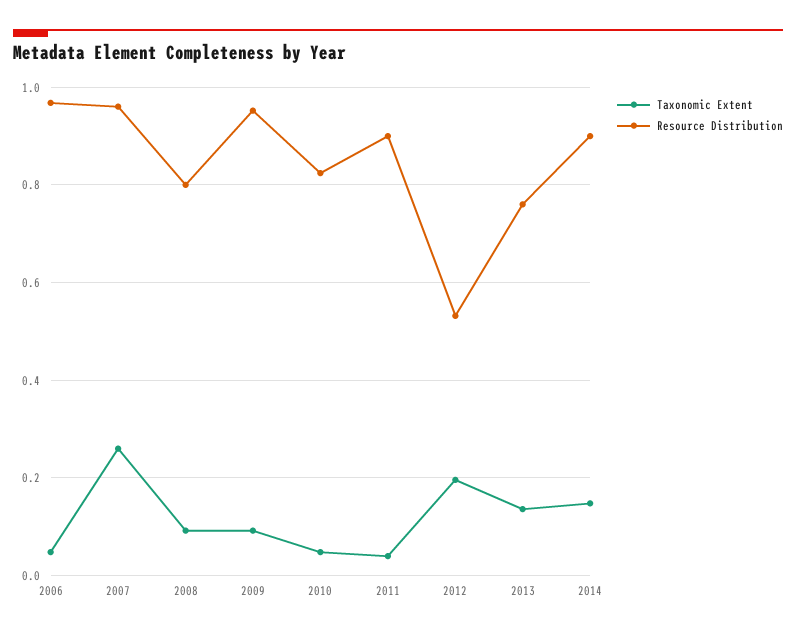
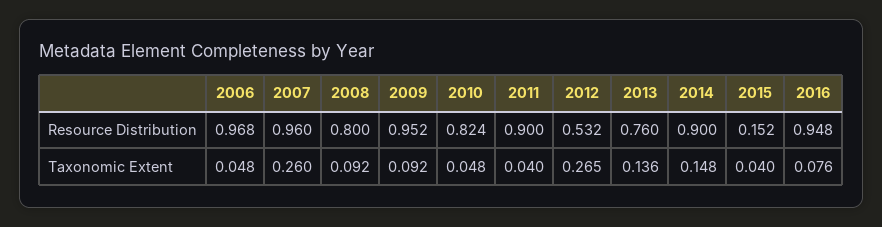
Taxonomic Extent, 2012: 0.2 -> 0.265
Resource Distribution, 2015: none -> 0.152
Resource Distribution, 2016: none -> 0.948
Taxonomic Extent, 2015: none -> 0.04
Taxonomic Extent, 2016: none -> 0.076

